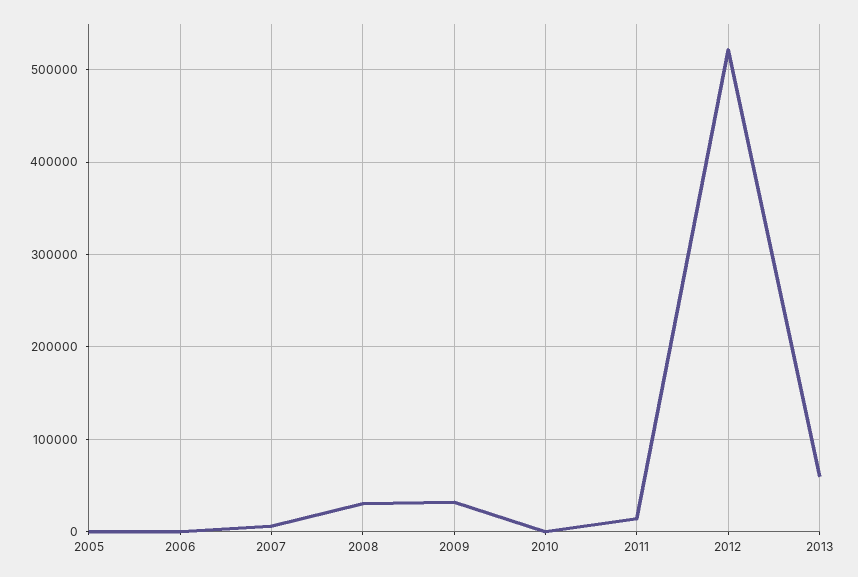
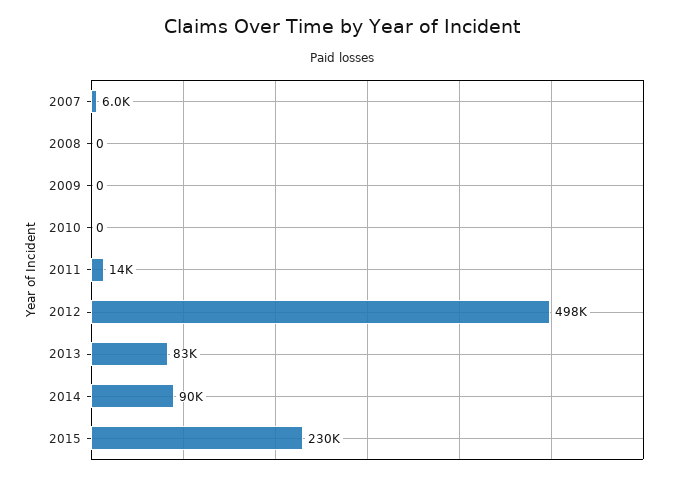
2005: 0 -> none
2006: 0 -> none
2008: 30000 -> 0
2009: 30000 -> 0
2012: 520000 -> 498000
2013: 60000 -> 83000
2014: none -> 90000
2015: none -> 230000

